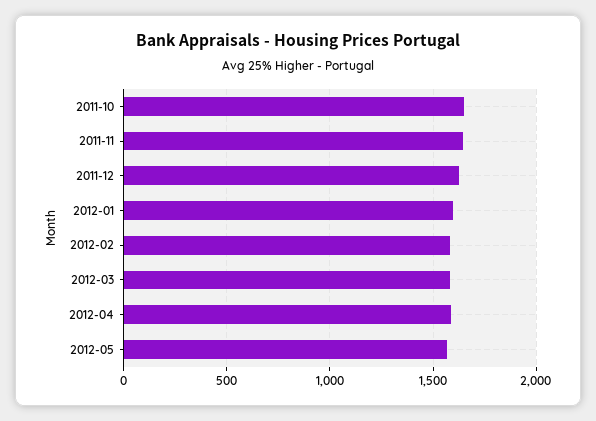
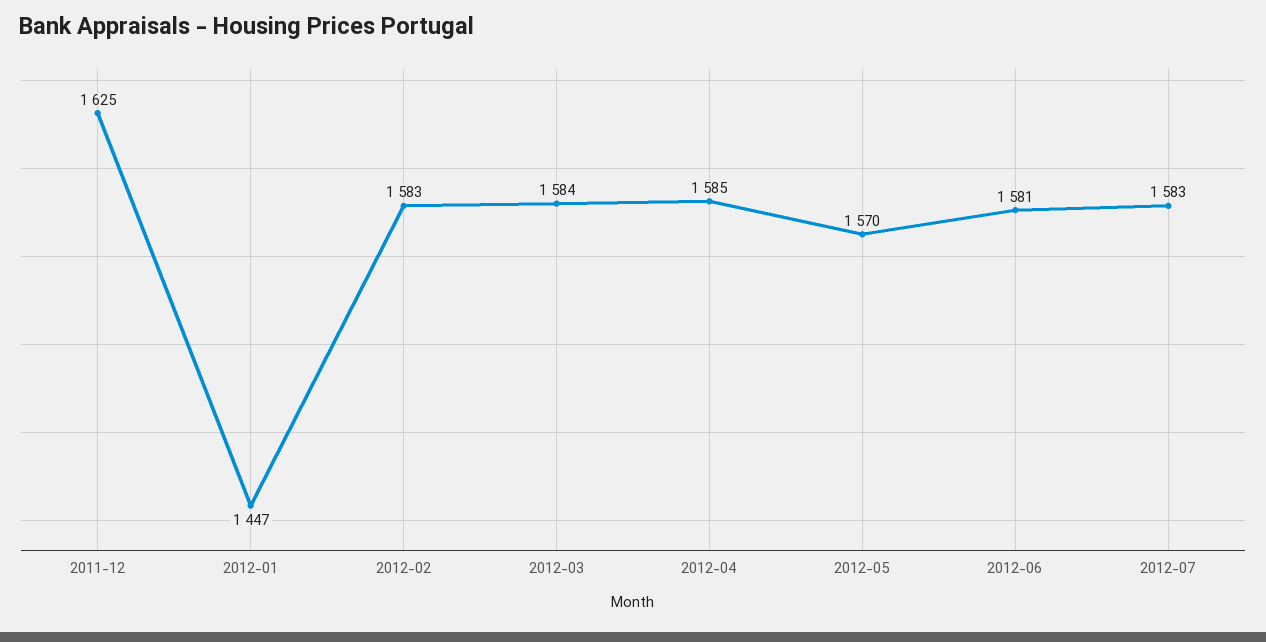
2011-10: 1650 -> none
2011-11: 1650 -> none
2012-01: 1600 -> 1447
2012-06: none -> 1581
2012-07: none -> 1583

